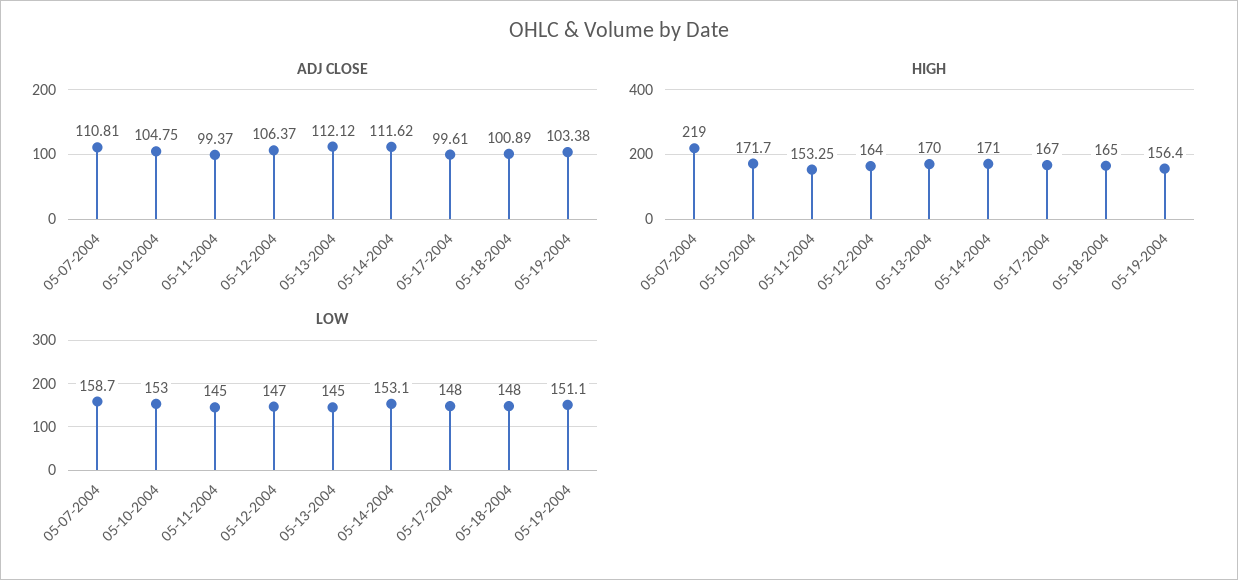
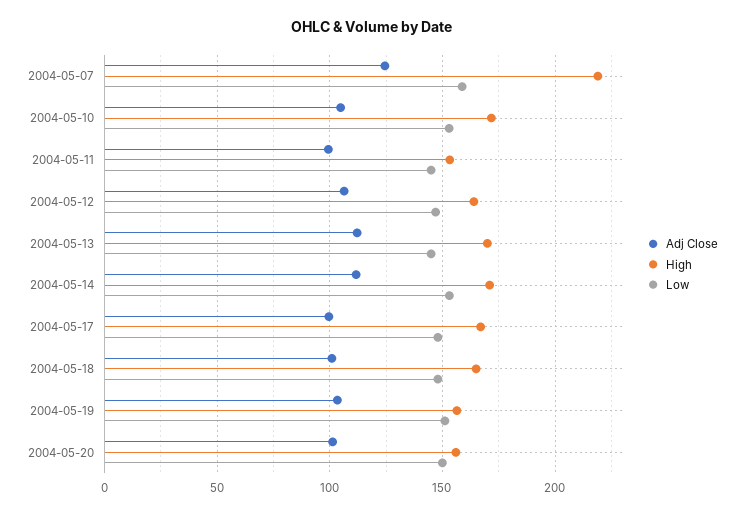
ADJ CLOSE, 05-07-2004: 110.81 -> 125
ADJ CLOSE, 2004-05-20: none -> 100
HIGH, 2004-05-20: none -> 155
LOW, 2004-05-20: none -> 150

